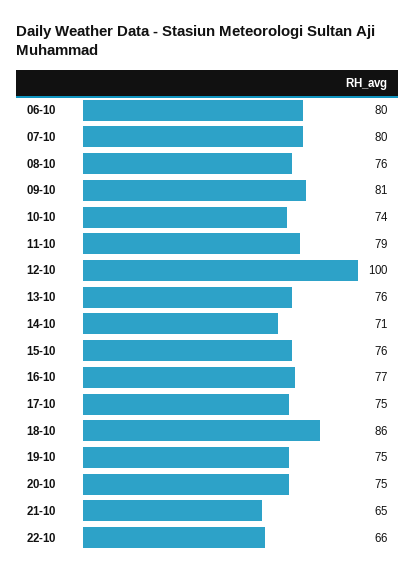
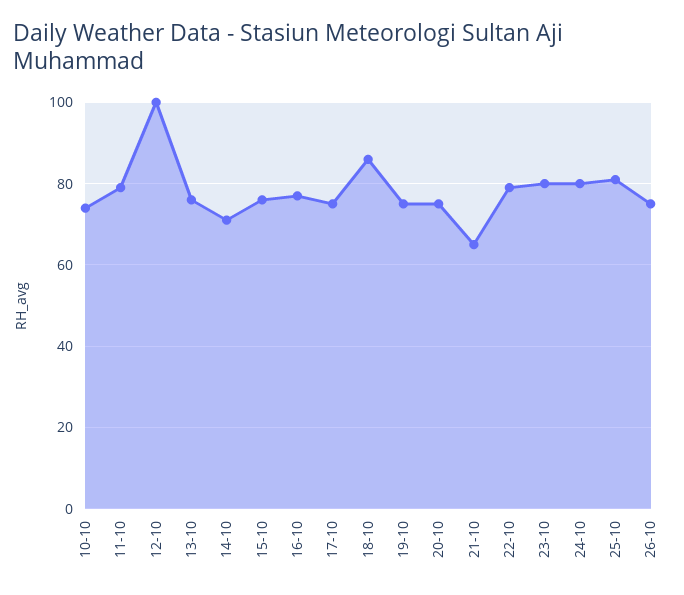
06-10: 80 -> none
07-10: 80 -> none
08-10: 76 -> none
09-10: 81 -> none
22-10: 66 -> 80
23-10: none -> 80
24-10: none -> 80
25-10: none -> 80
26-10: none -> 75

